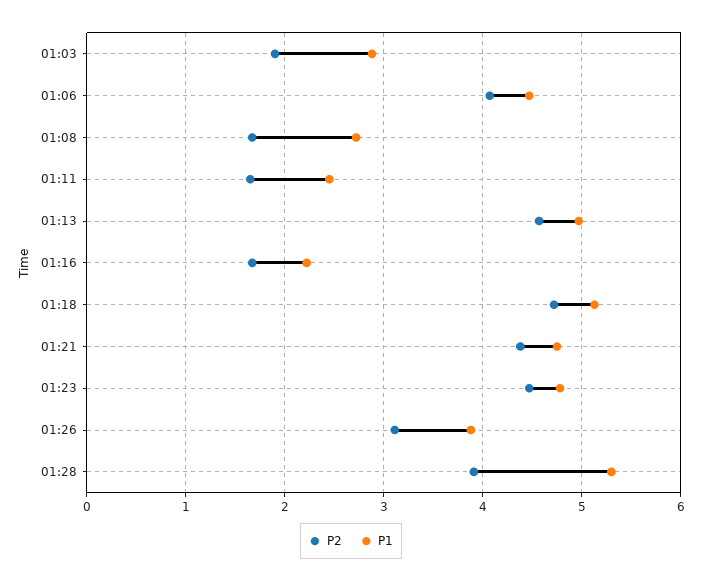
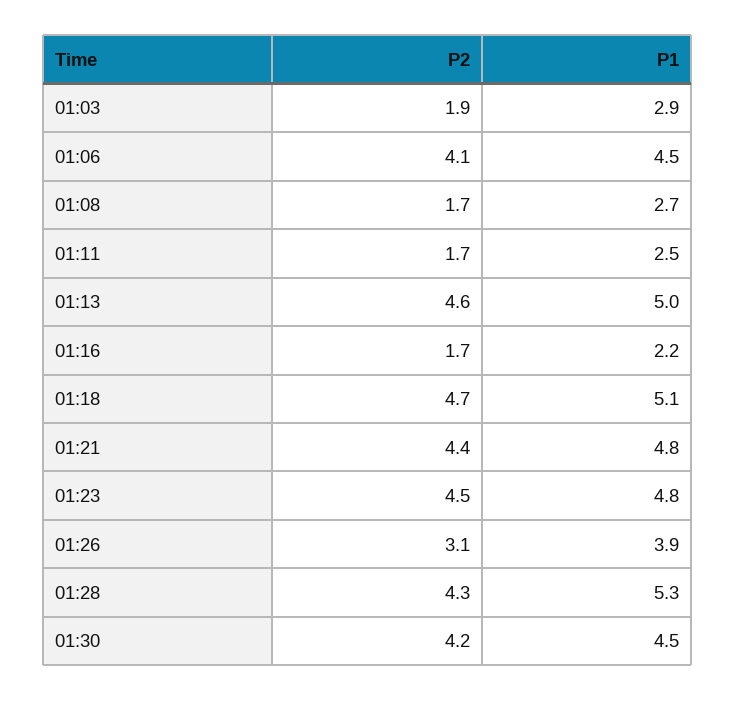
P2, 01:28: 3.9 -> 4.3
P2, 01:30: none -> 4.2
P1, 01:30: none -> 4.5

